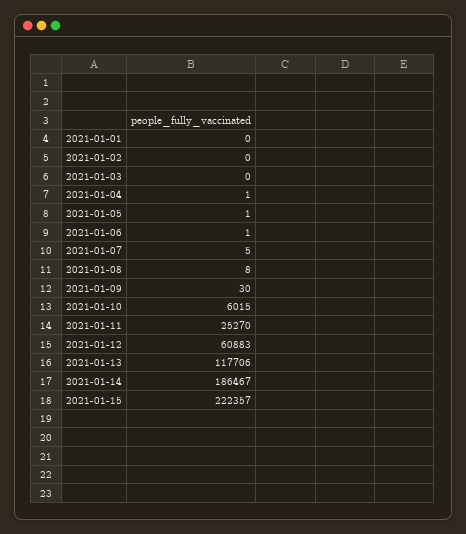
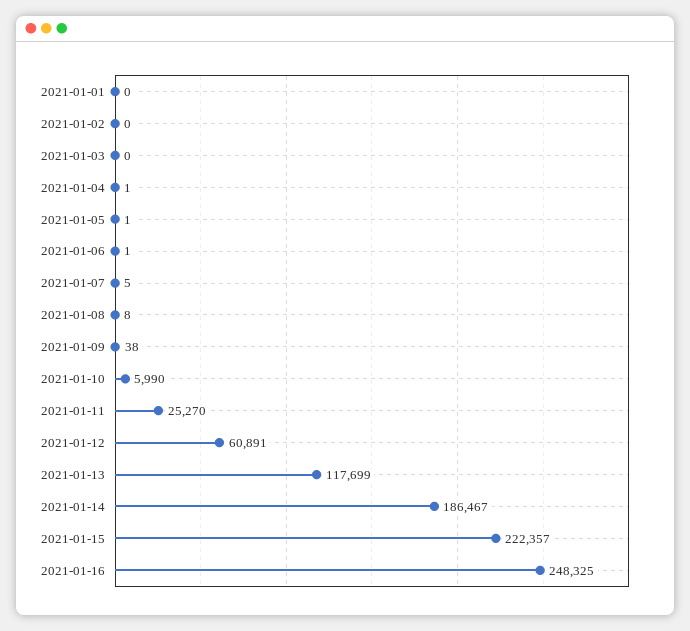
2021-01-09: 30 -> 38
2021-01-10: 6015 -> 5990
2021-01-12: 60883 -> 60891
2021-01-13: 117706 -> 117699
2021-01-16: none -> 248325

